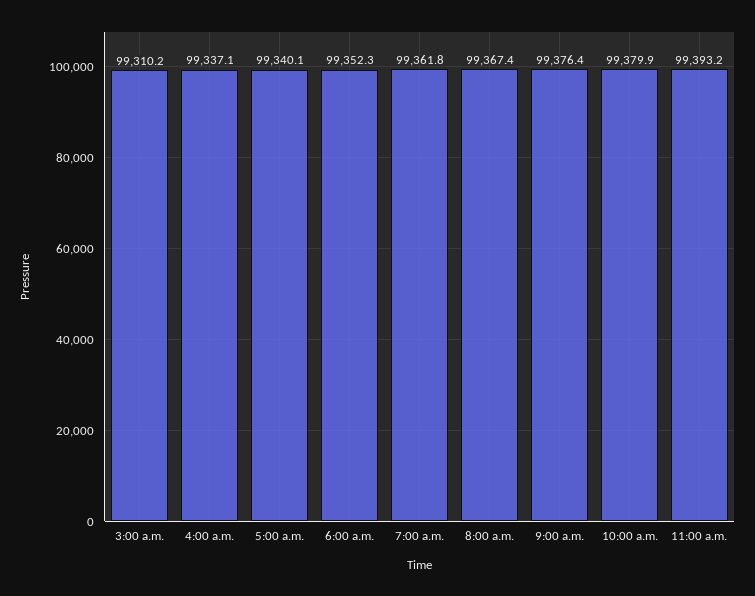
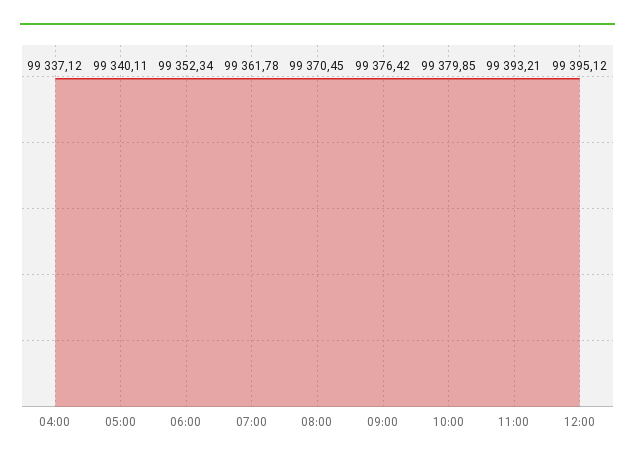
3:00 a.m.: 99310.2 -> none
8:00 a.m.: 99367.4 -> 99370.45
12:00: none -> 99395.12

